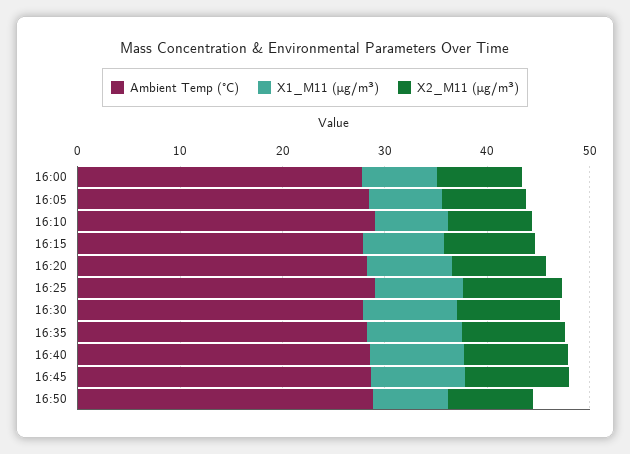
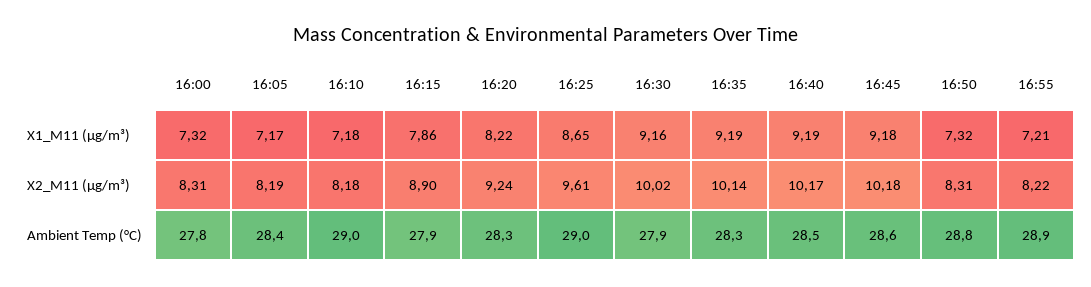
X1_M11 (μg/m³), 16:55: none -> 7.21
X2_M11 (μg/m³), 16:55: none -> 8.22
Ambient Temp (°C), 16:55: none -> 28.9

